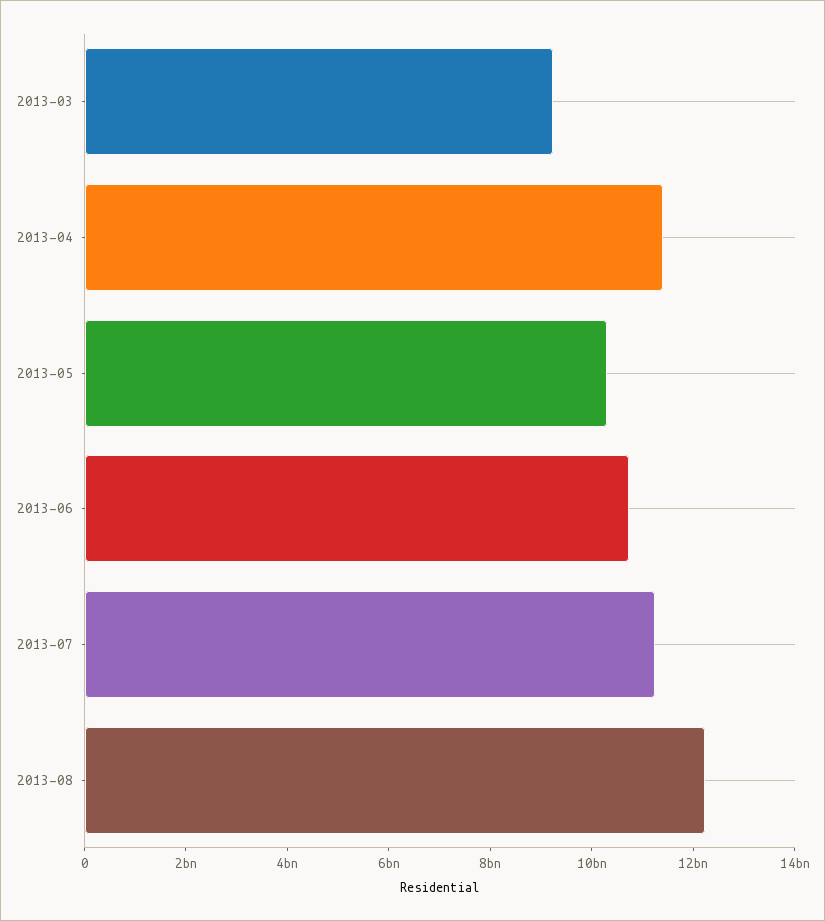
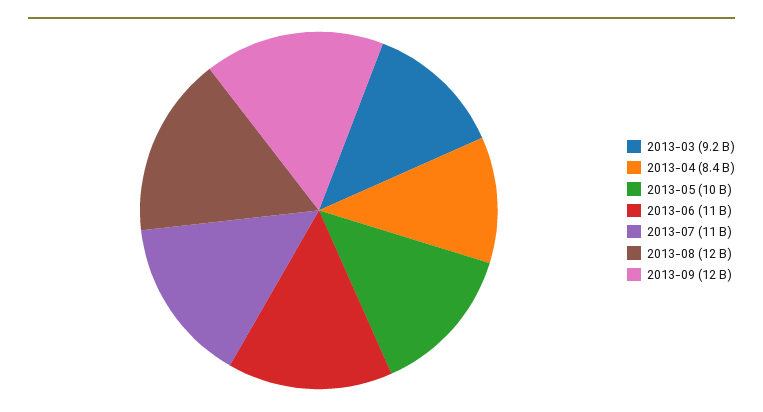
2013-04: 11500000000 -> 8400000000
2013-09: none -> 12000000000

